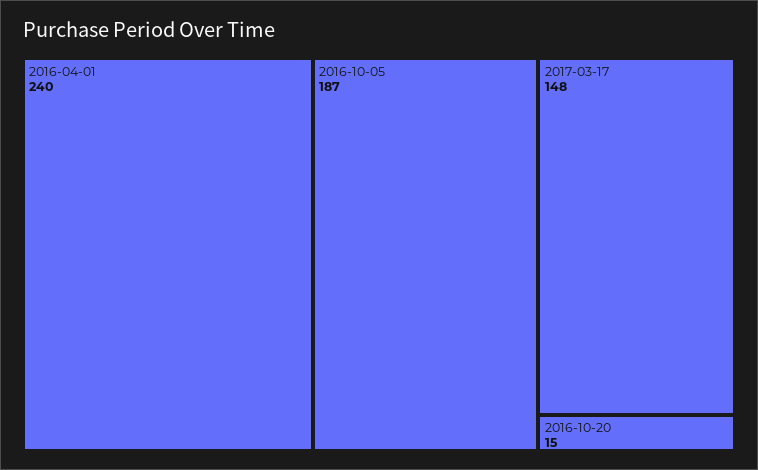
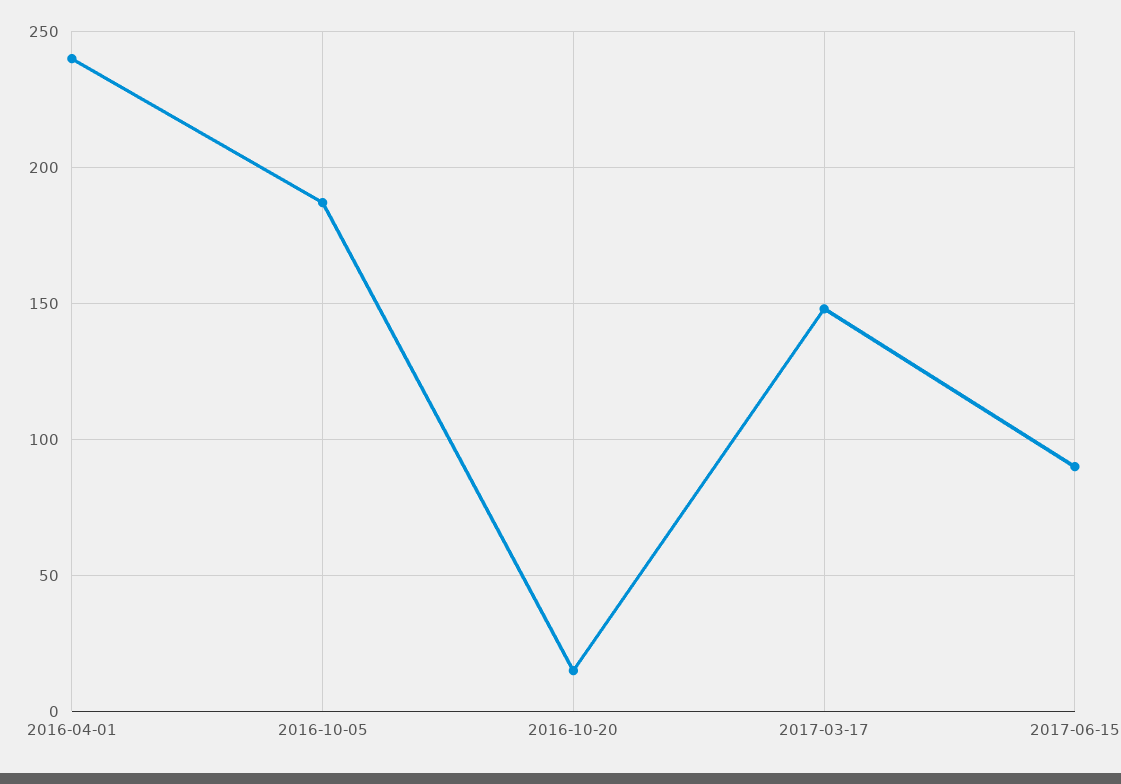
2017-06-15: none -> 90

